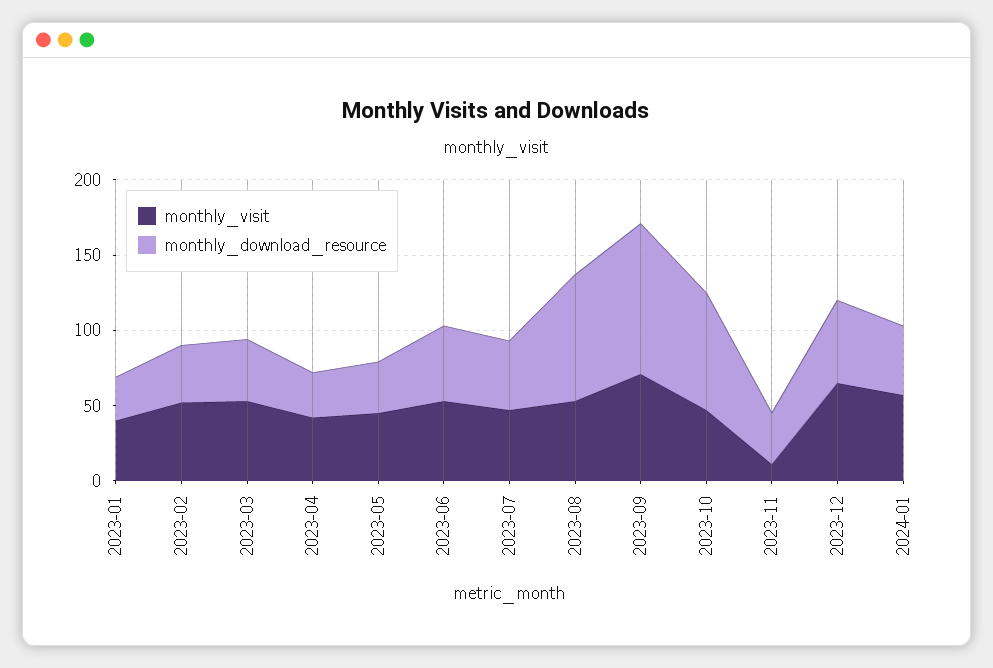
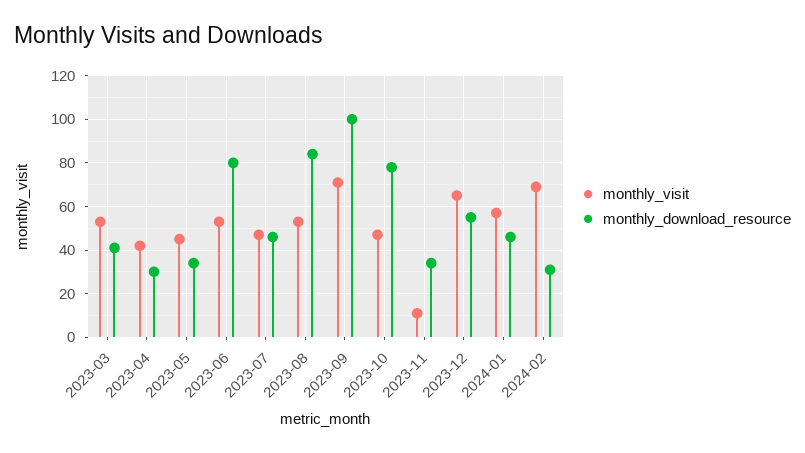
monthly_visit, 2023-01: 40 -> none
monthly_download_resource, 2023-01: 30 -> none
monthly_visit, 2023-02: 50 -> none
monthly_download_resource, 2023-02: 40 -> none
monthly_download_resource, 2023-06: 50 -> 80
monthly_visit, 2024-02: none -> 70
monthly_download_resource, 2024-02: none -> 30

